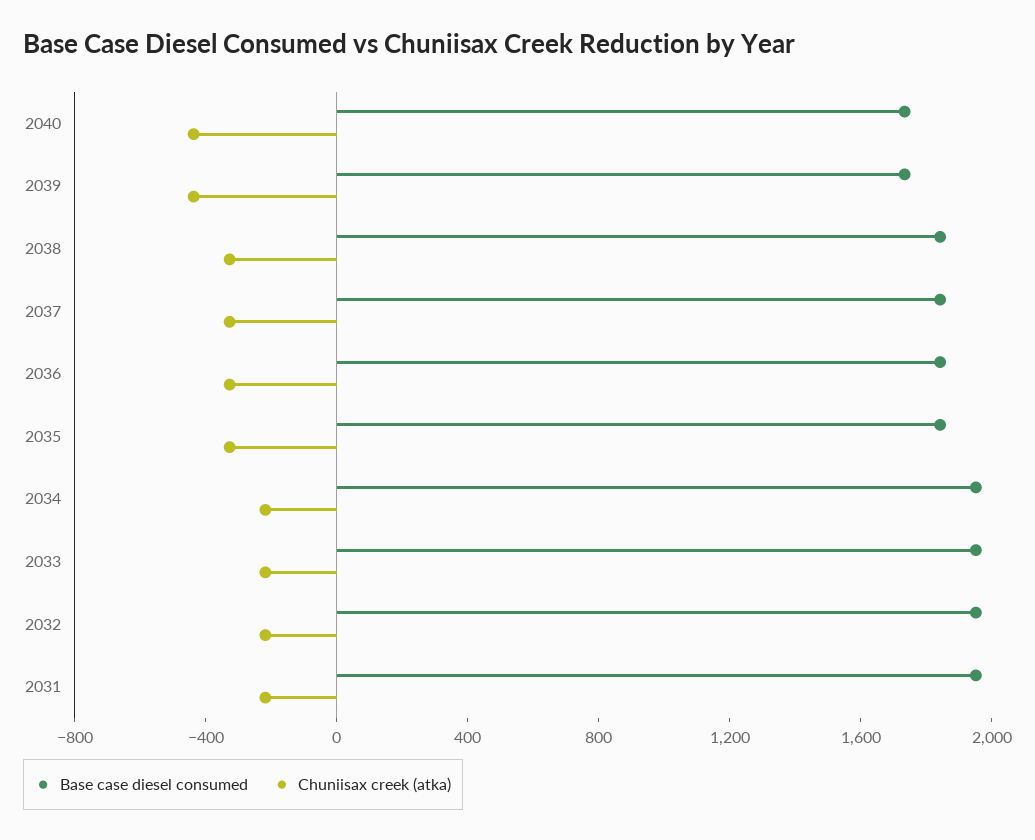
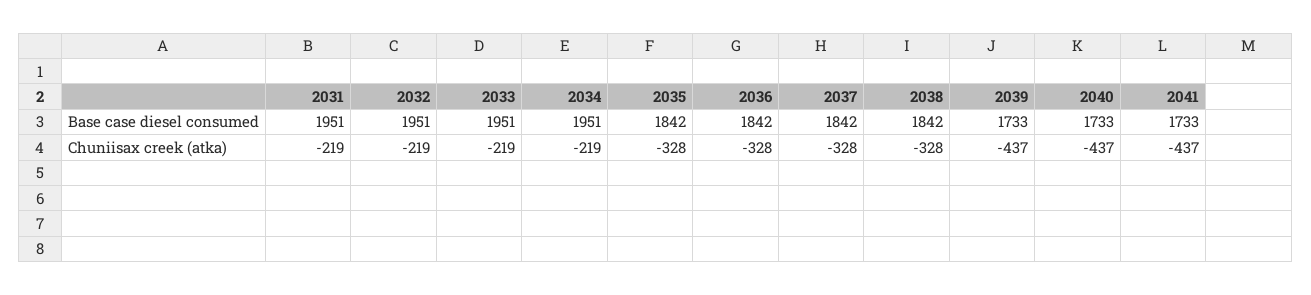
Base case diesel consumed, 2041: none -> 1733
Chuniisax creek (atka), 2041: none -> -437

